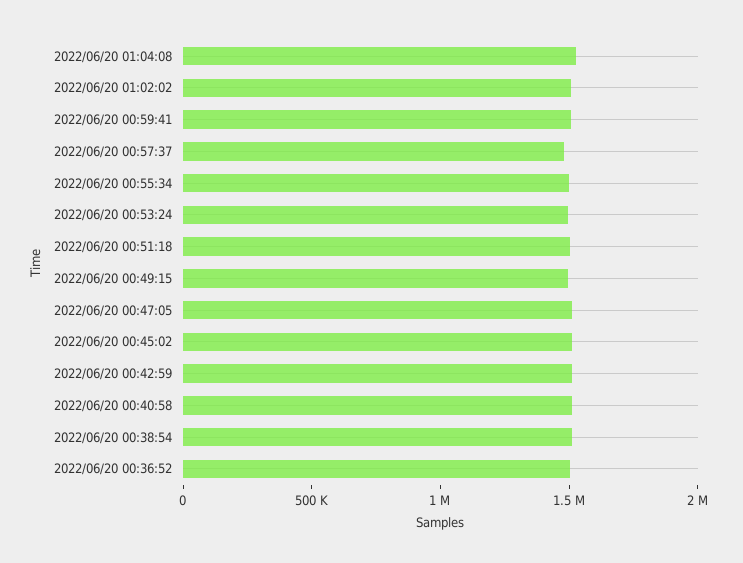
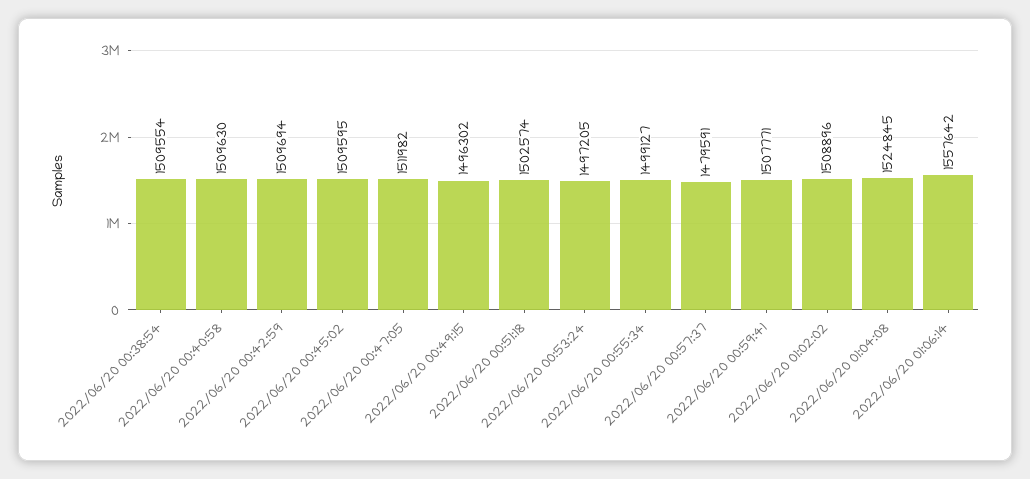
2022/06/20 00:36:52: 1500000 -> none
2022/06/20 01:06:14: none -> 1557642

